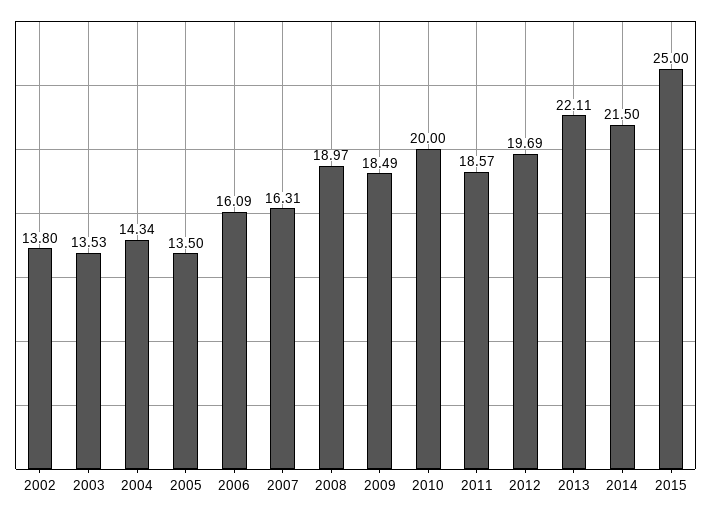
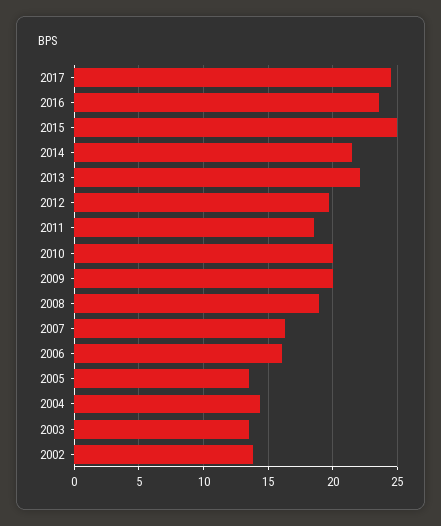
2009: 18.49 -> 20
2017: none -> 24.5
2016: none -> 23.5

